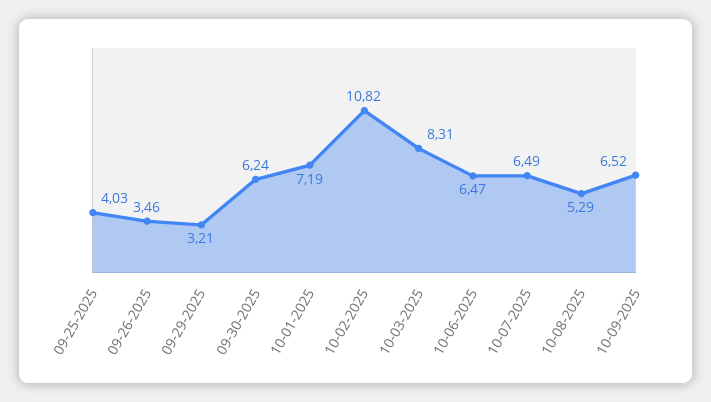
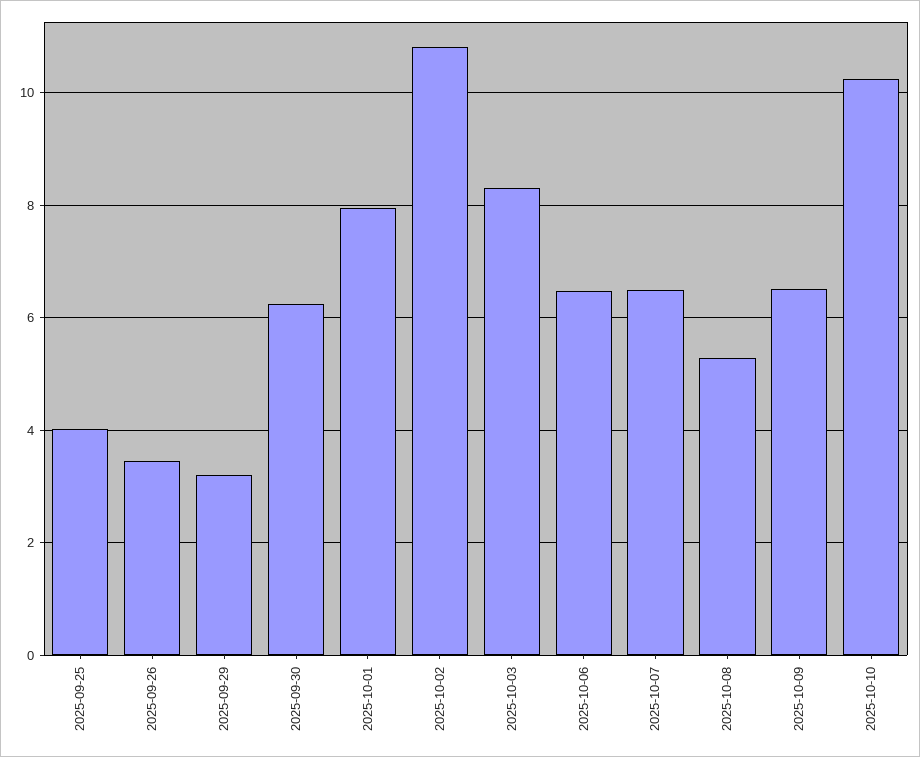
10-01-2025: 7.19 -> 8
2025-10-10: none -> 10.2

